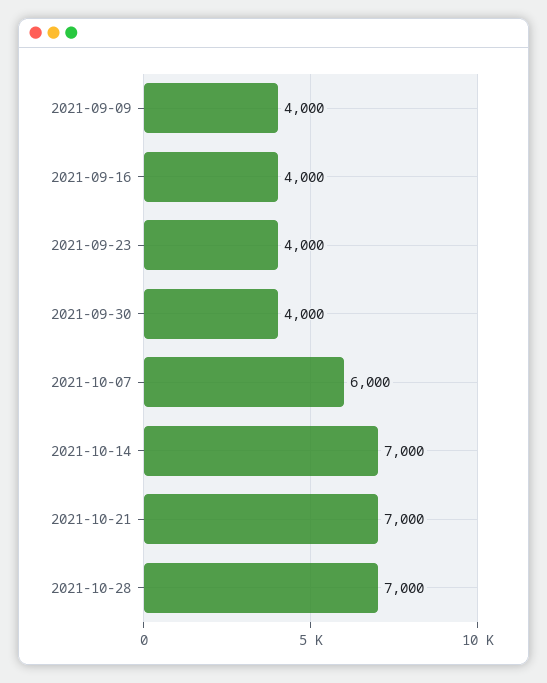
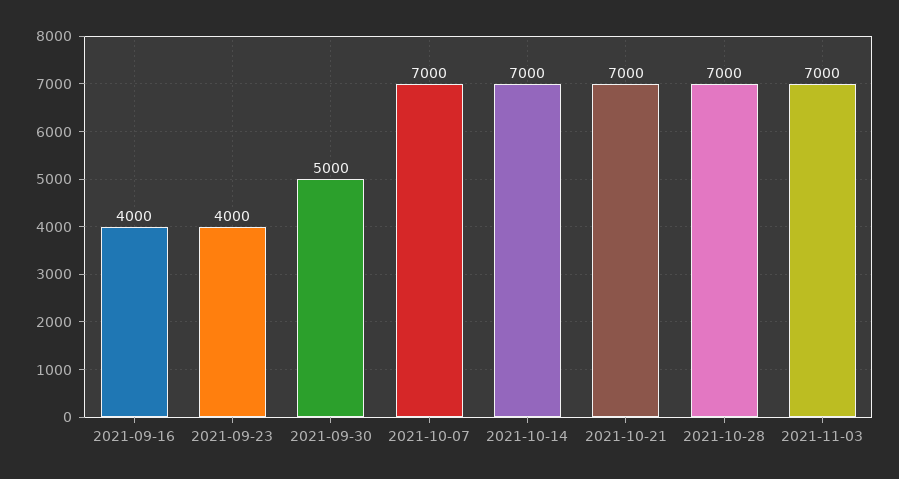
2021-09-09: 4000 -> none
2021-09-30: 4000 -> 5000
2021-10-07: 6000 -> 7000
2021-11-03: none -> 7000

